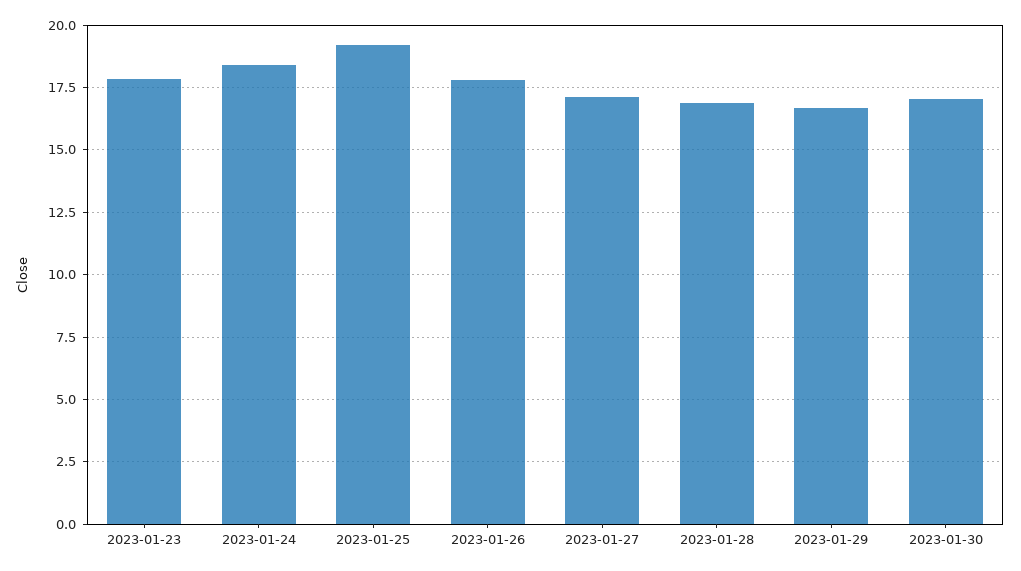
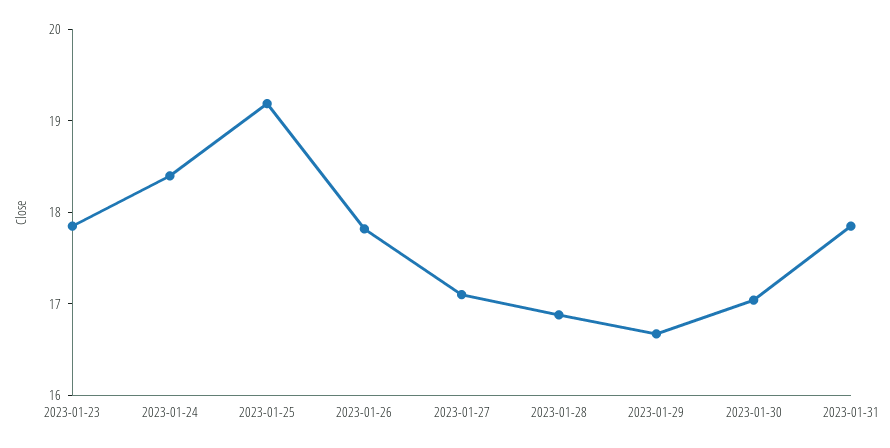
2023-01-31: none -> 17.8

